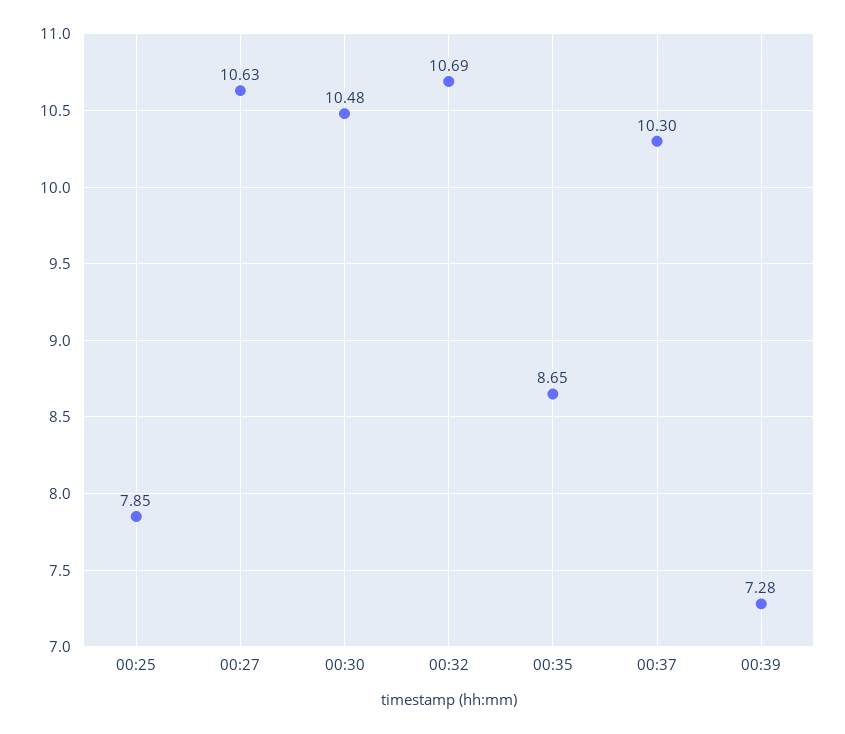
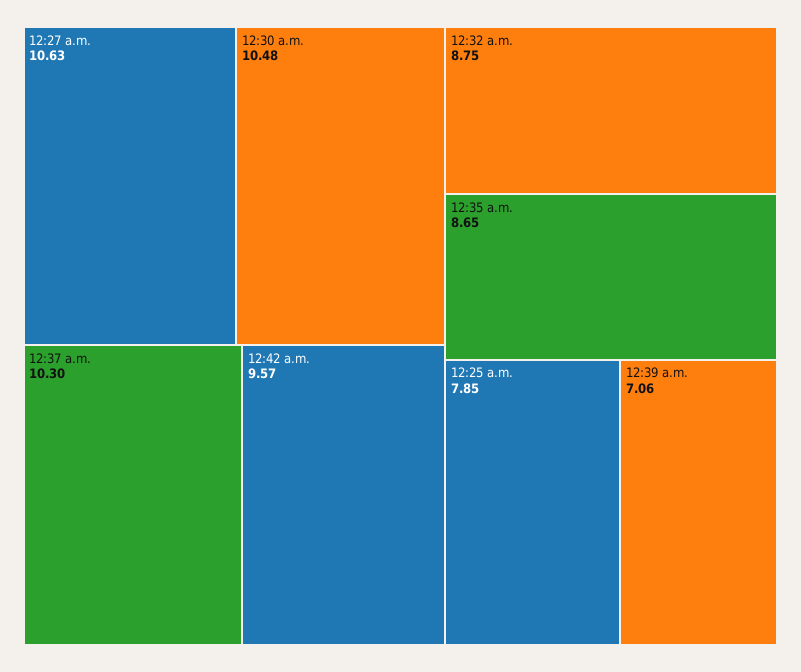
00:32: 10.69 -> 8.75
00:39: 7.28 -> 7.06
12:42 a.m.: none -> 9.57

